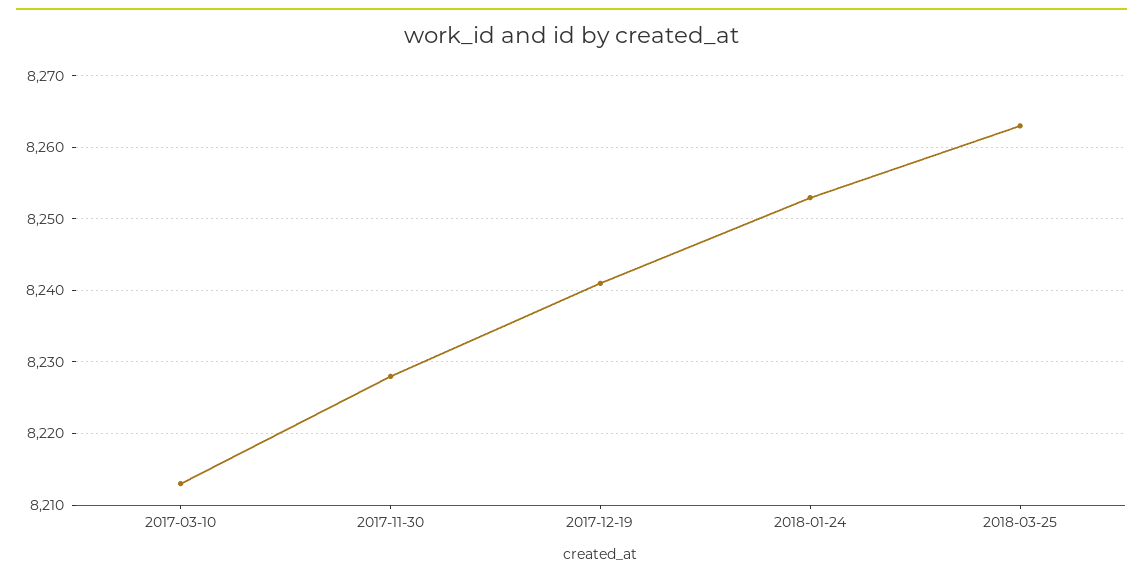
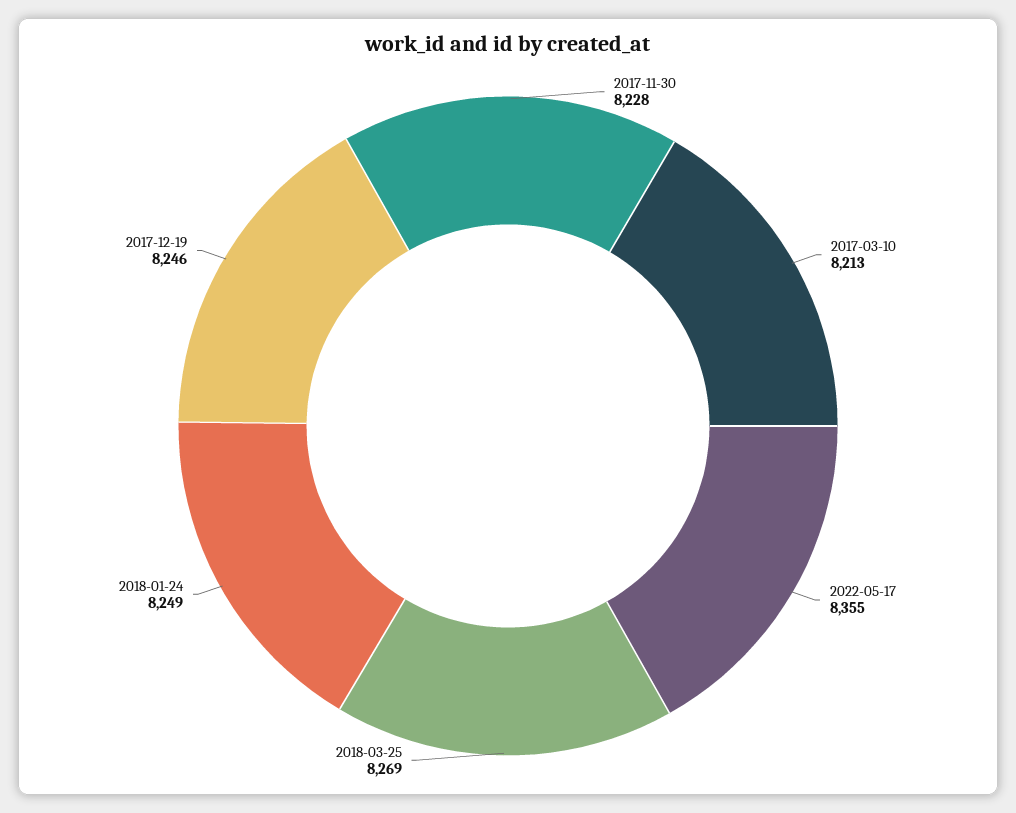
2017-12-19: 8241 -> 8246
2018-01-24: 8253 -> 8249
2018-03-25: 8263 -> 8269
2022-05-17: none -> 8355

